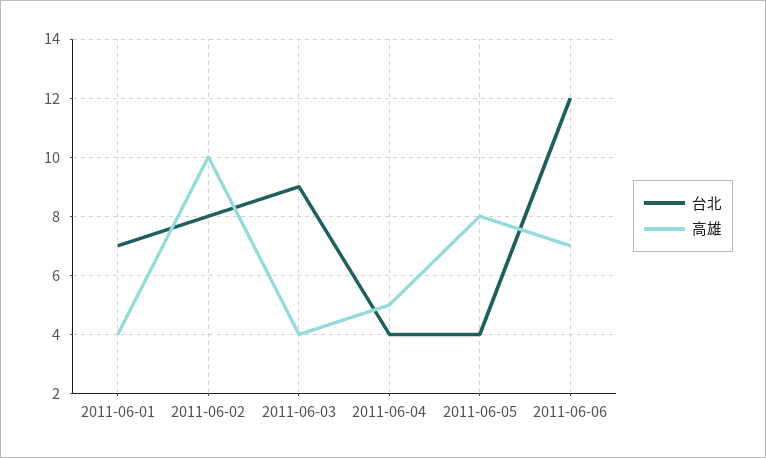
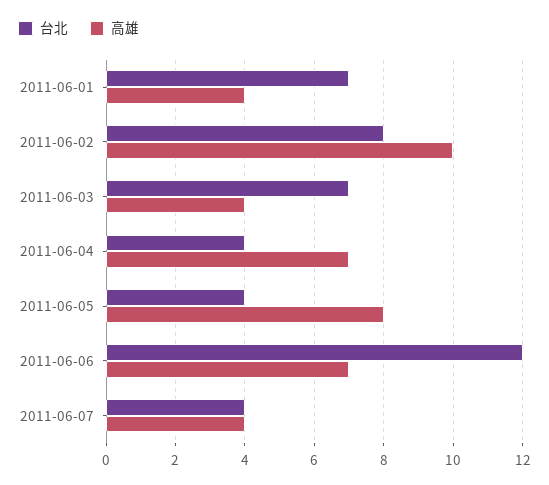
台北, 2011-06-03: 9 -> 7
高雄, 2011-06-04: 5 -> 7
台北, 2011-06-07: none -> 4
高雄, 2011-06-07: none -> 4

